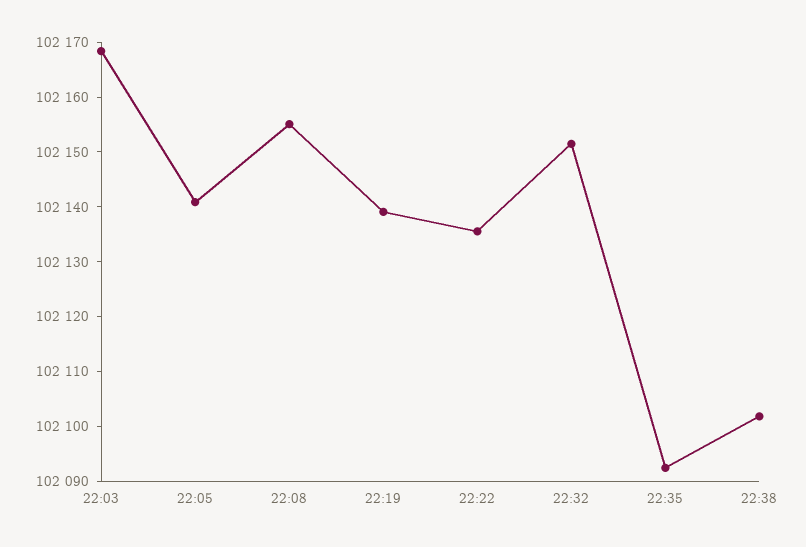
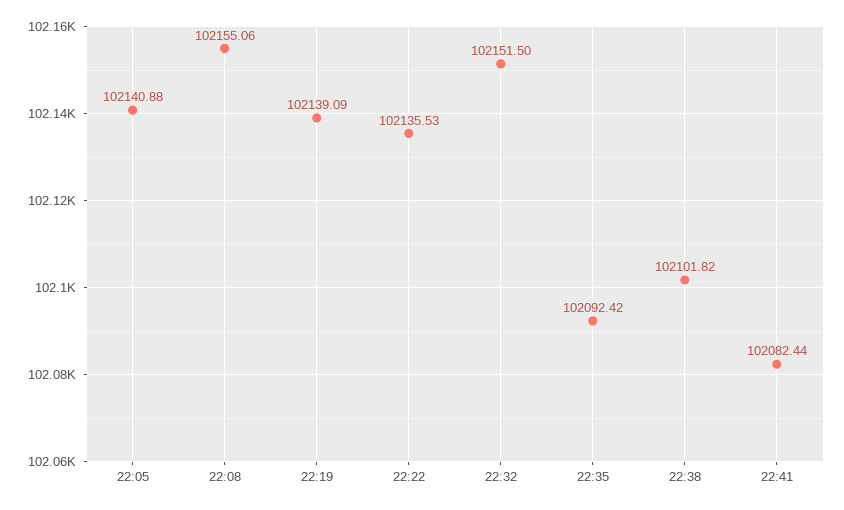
22:03: 102168 -> none
22:41: none -> 102082.44

